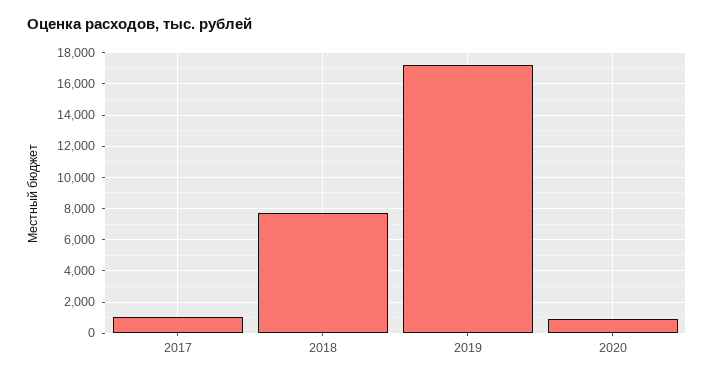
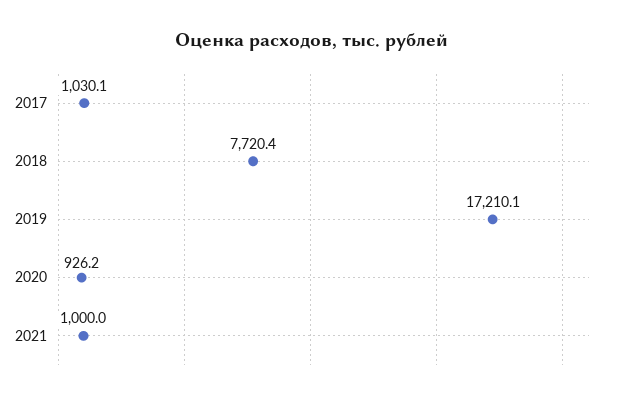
2021: none -> 1000

